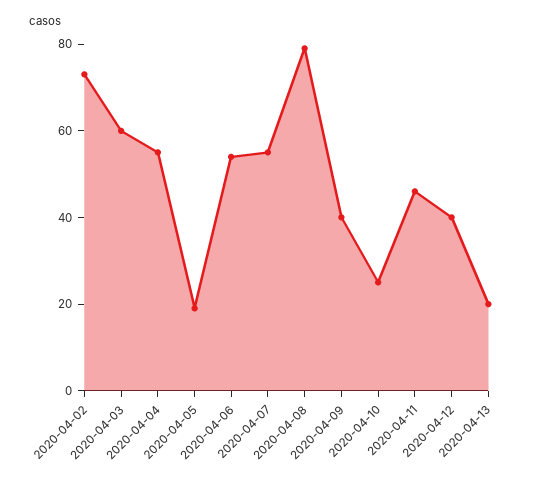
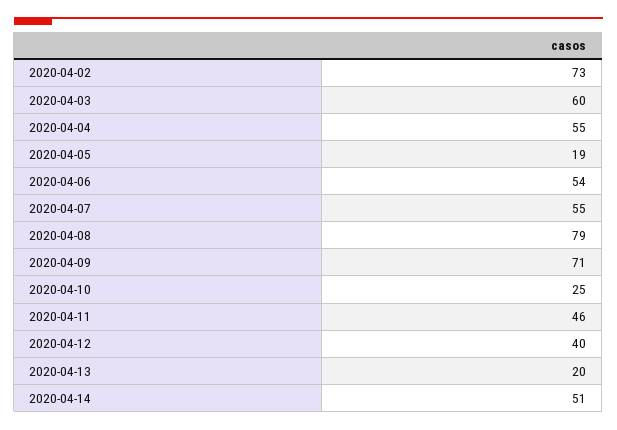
2020-04-09: 40 -> 71
2020-04-14: none -> 51

